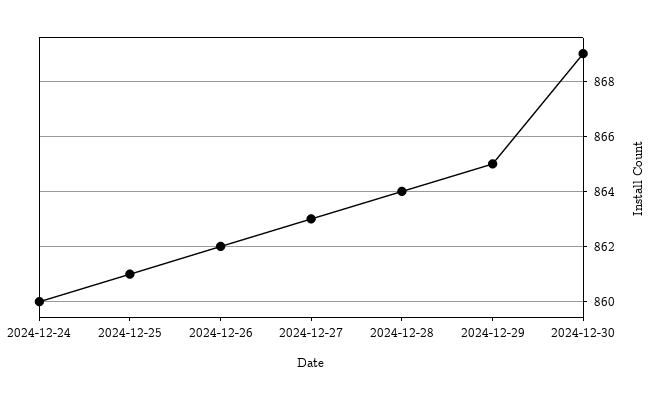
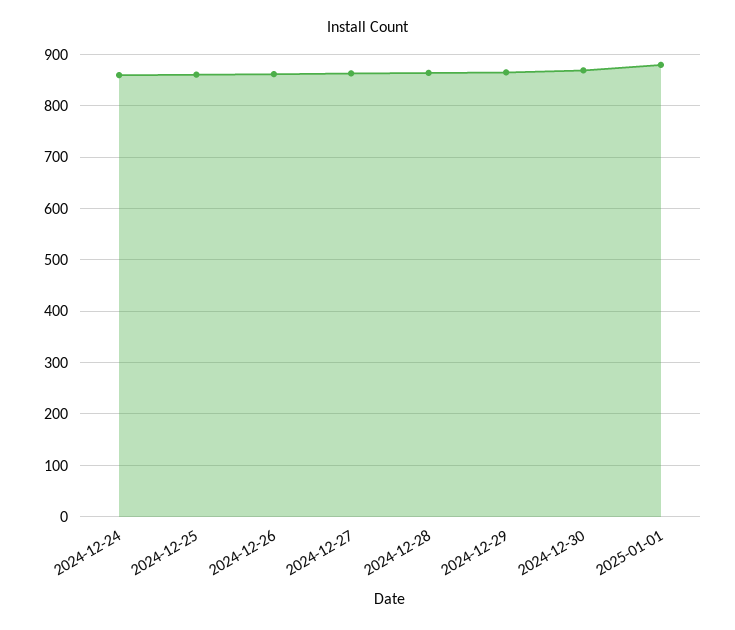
2025-01-01: none -> 880

